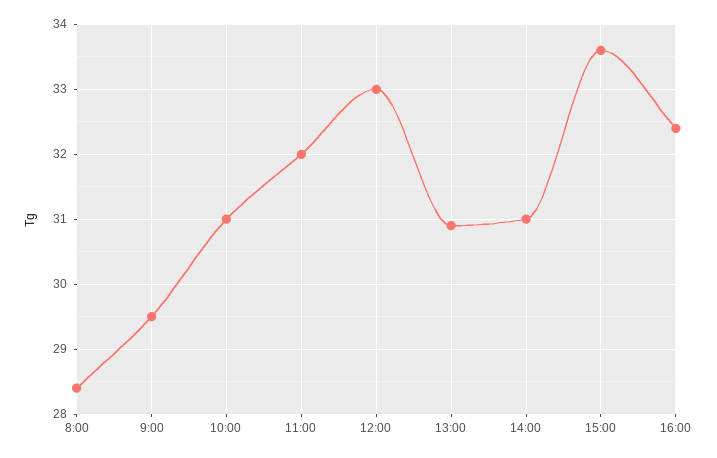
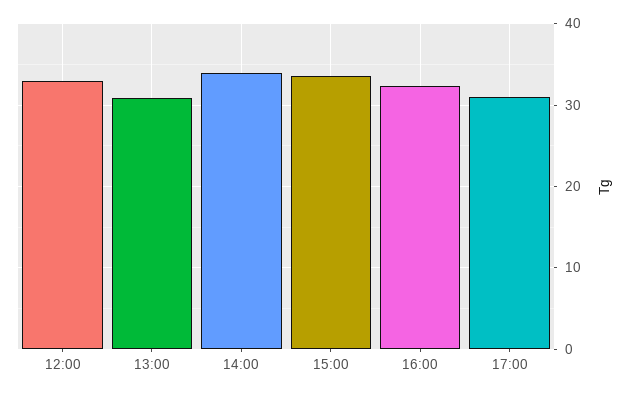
8:00: 28.4 -> none
9:00: 29.5 -> none
10:00: 31 -> none
11:00: 32 -> none
14:00: 31 -> 34
17:00: none -> 31

